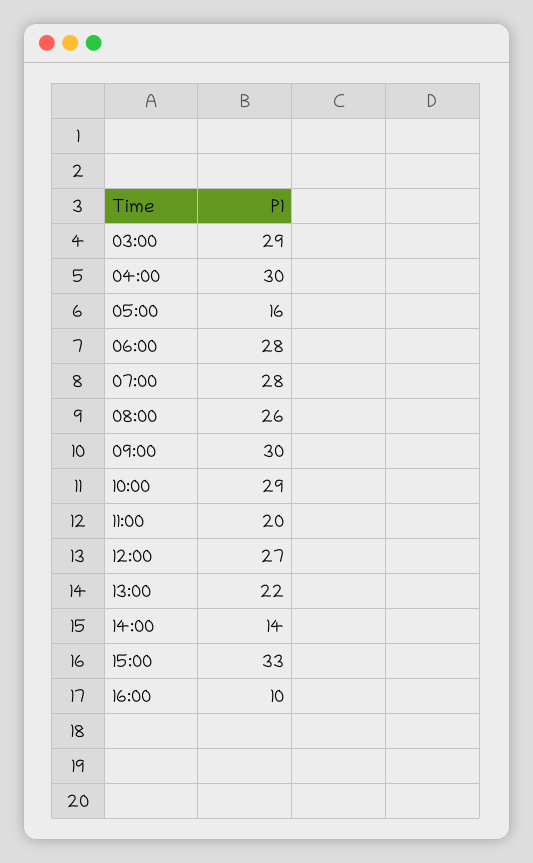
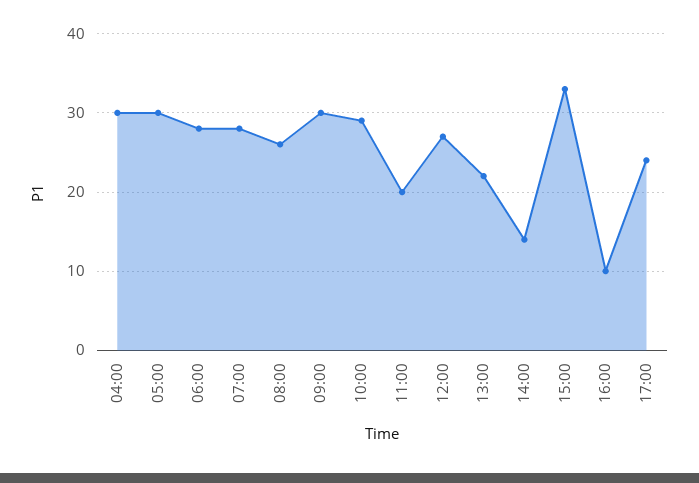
03:00: 29 -> none
05:00: 16 -> 30
17:00: none -> 24

